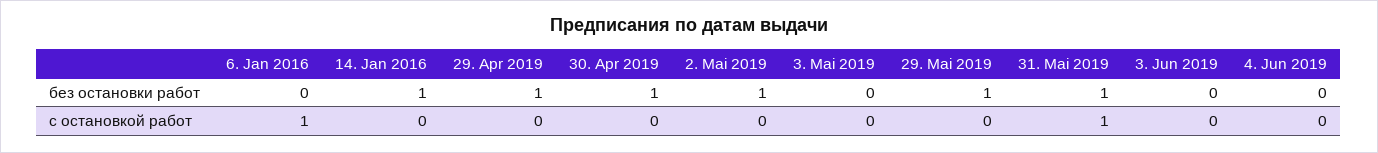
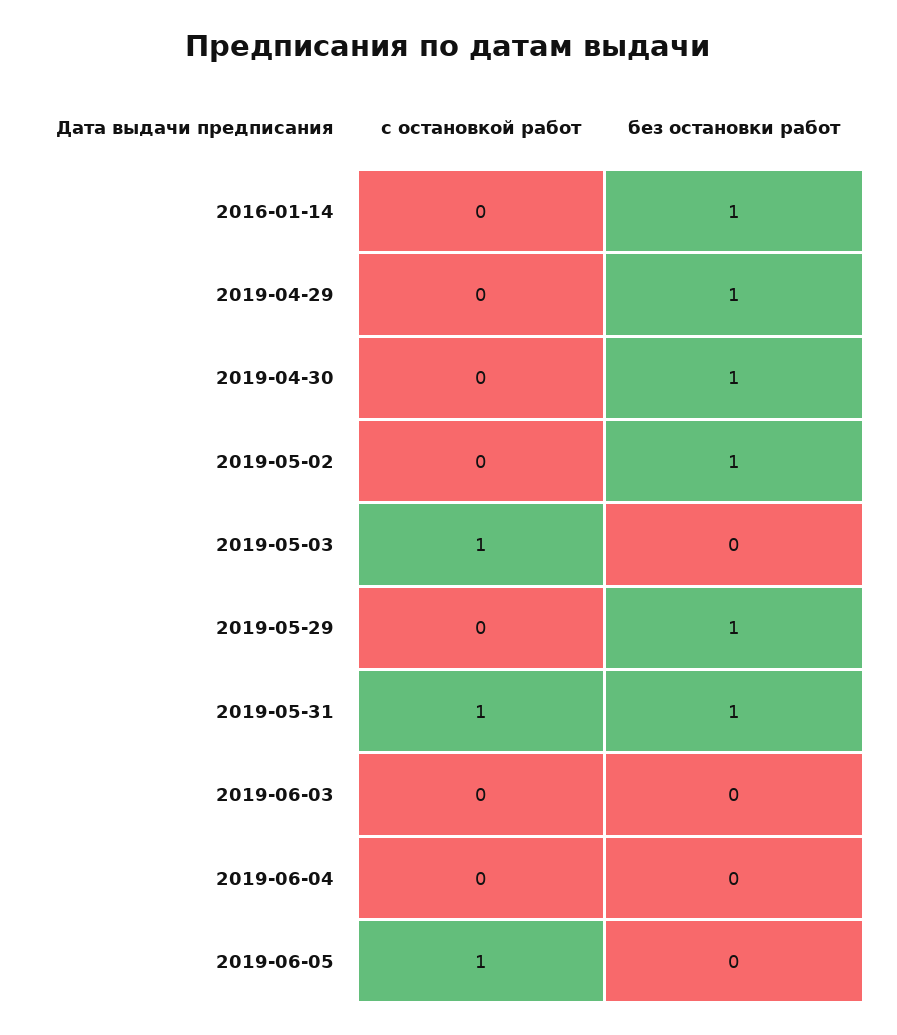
6. Jan 2016, без остановки работ: 0 -> none
6. Jan 2016, с остановкой работ: 1 -> none
3. Mai 2019, с остановкой работ: 0 -> 1
2019-06-05, с остановкой работ: none -> 1
2019-06-05, без остановки работ: none -> 0

